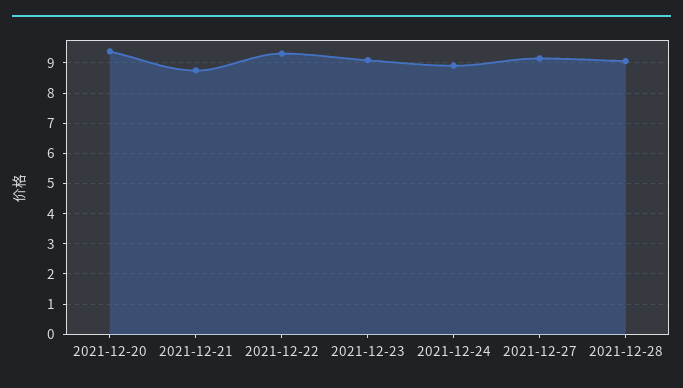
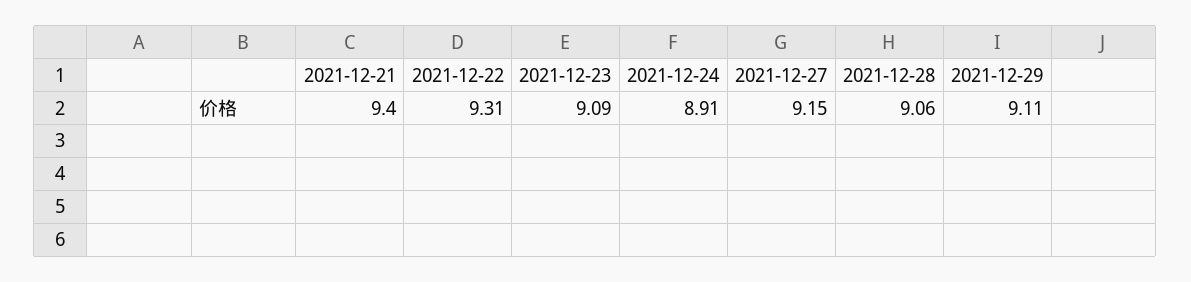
2021-12-20: 9.4 -> none
2021-12-21: 8.8 -> 9.4
2021-12-29: none -> 9.11

